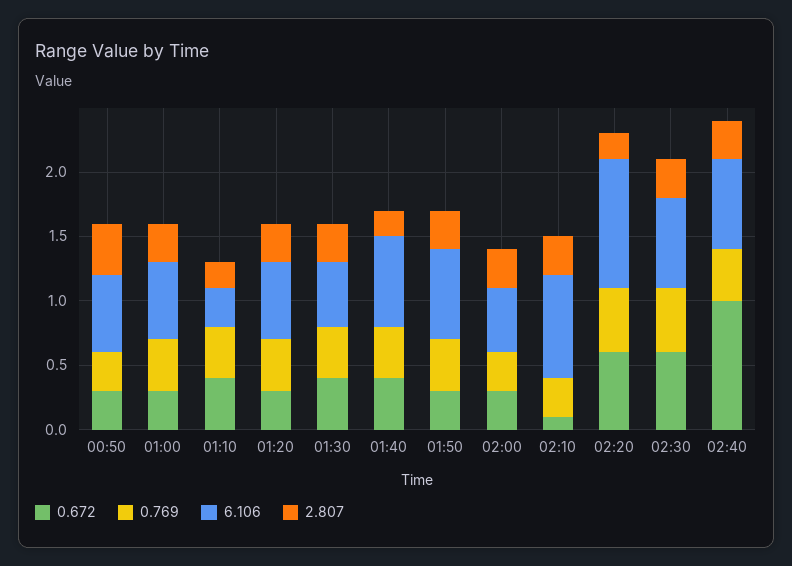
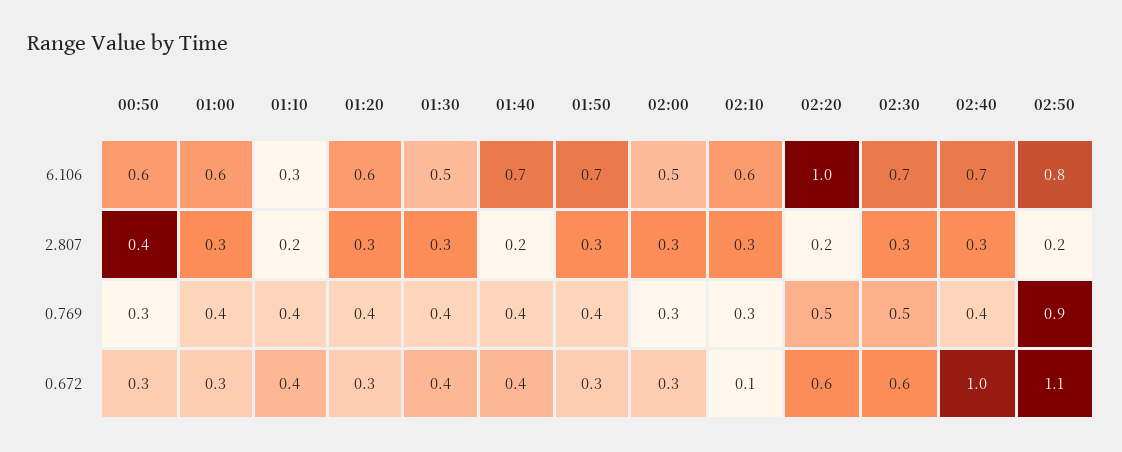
6.106, 02:10: 0.8 -> 0.6
6.106, 02:50: none -> 0.8
2.807, 02:50: none -> 0.2
0.769, 02:50: none -> 0.9
0.672, 02:50: none -> 1.1

